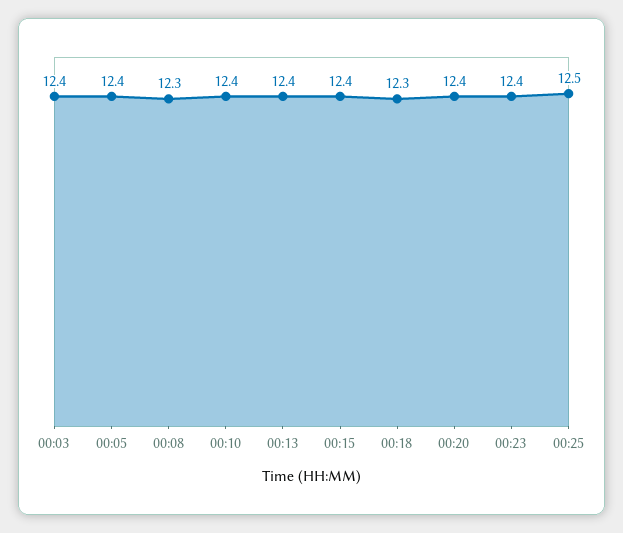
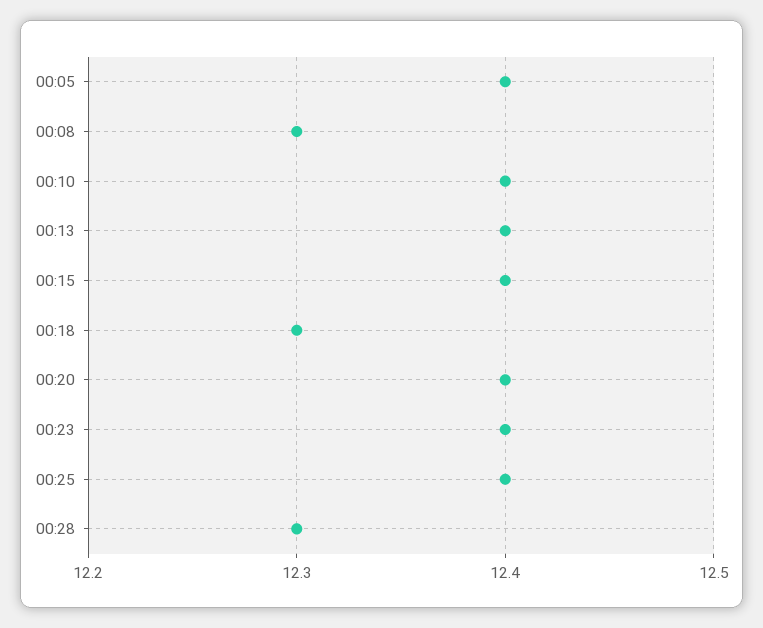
00:03: 12.4 -> none
00:25: 12.5 -> 12.4
00:28: none -> 12.3

